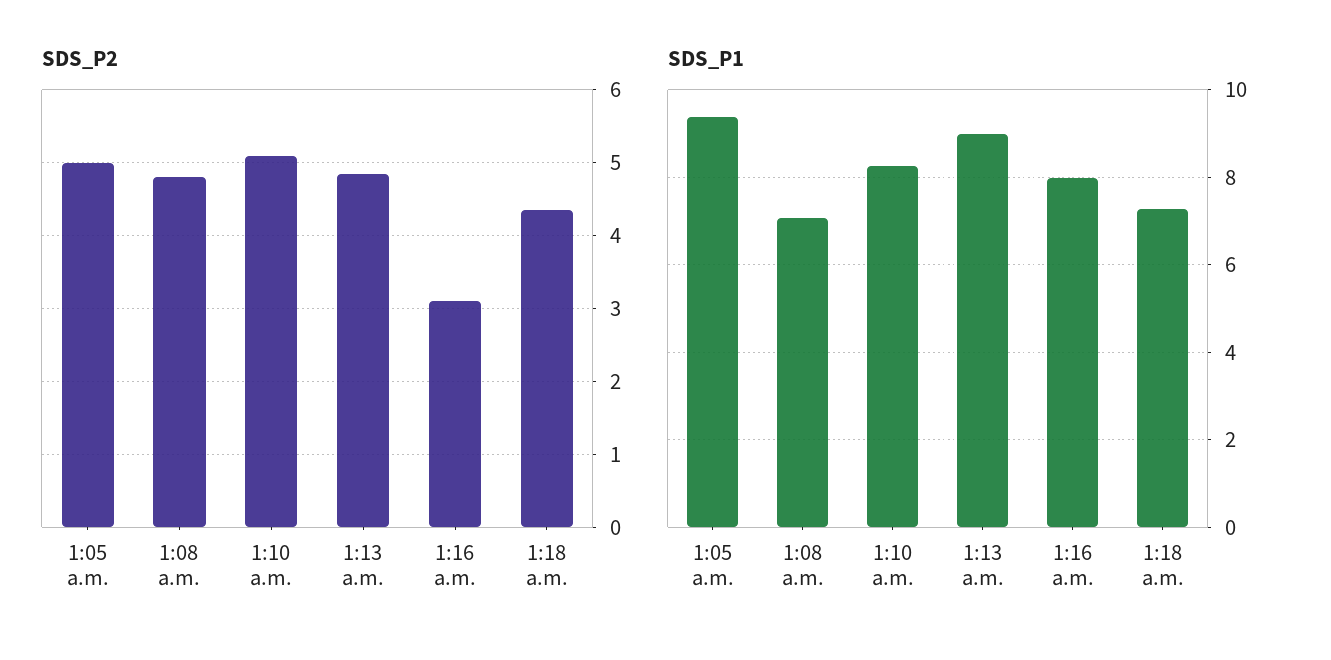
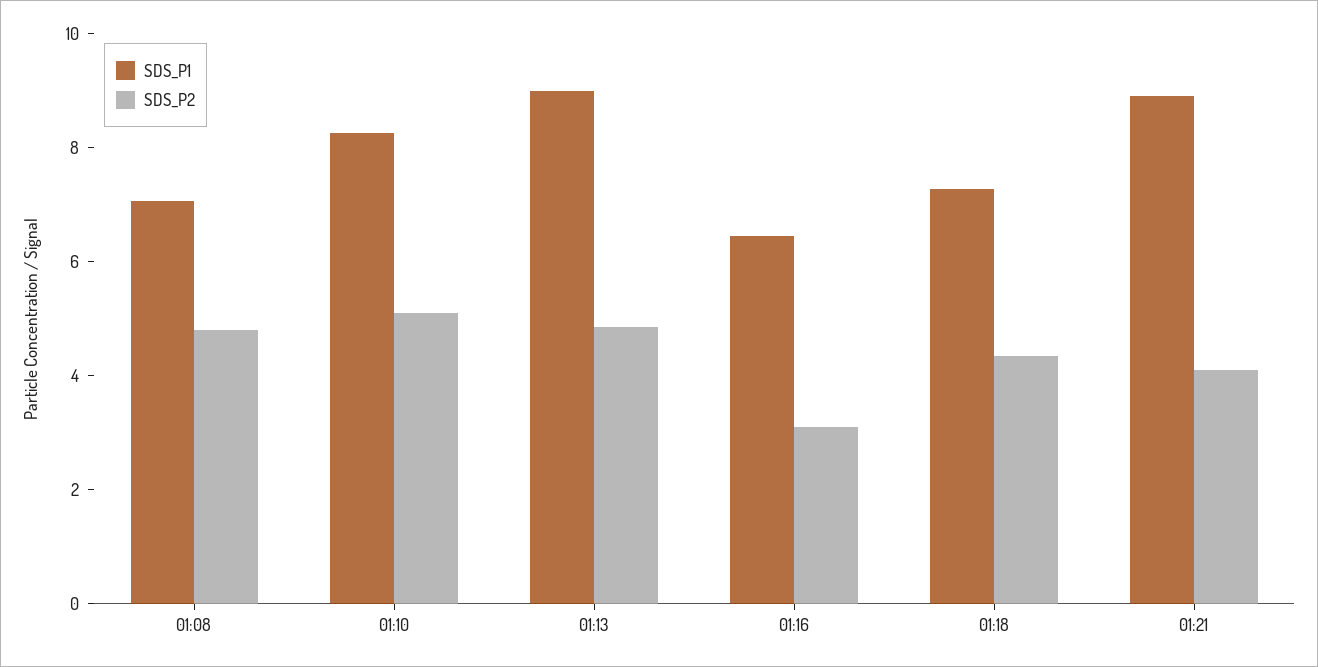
SDS_P2, 1:05 a.m.: 5 -> none
SDS_P1, 1:05 a.m.: 9.4 -> none
SDS_P1, 1:16 a.m.: 8 -> 6.5
SDS_P1, 01:21: none -> 9
SDS_P2, 01:21: none -> 4

